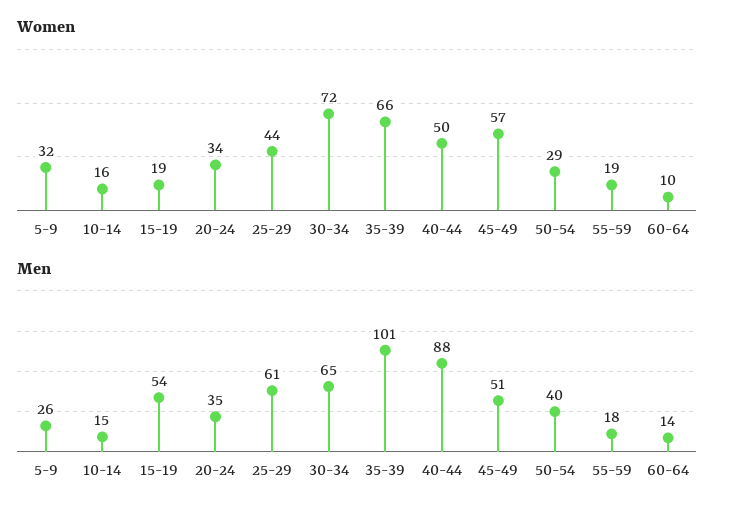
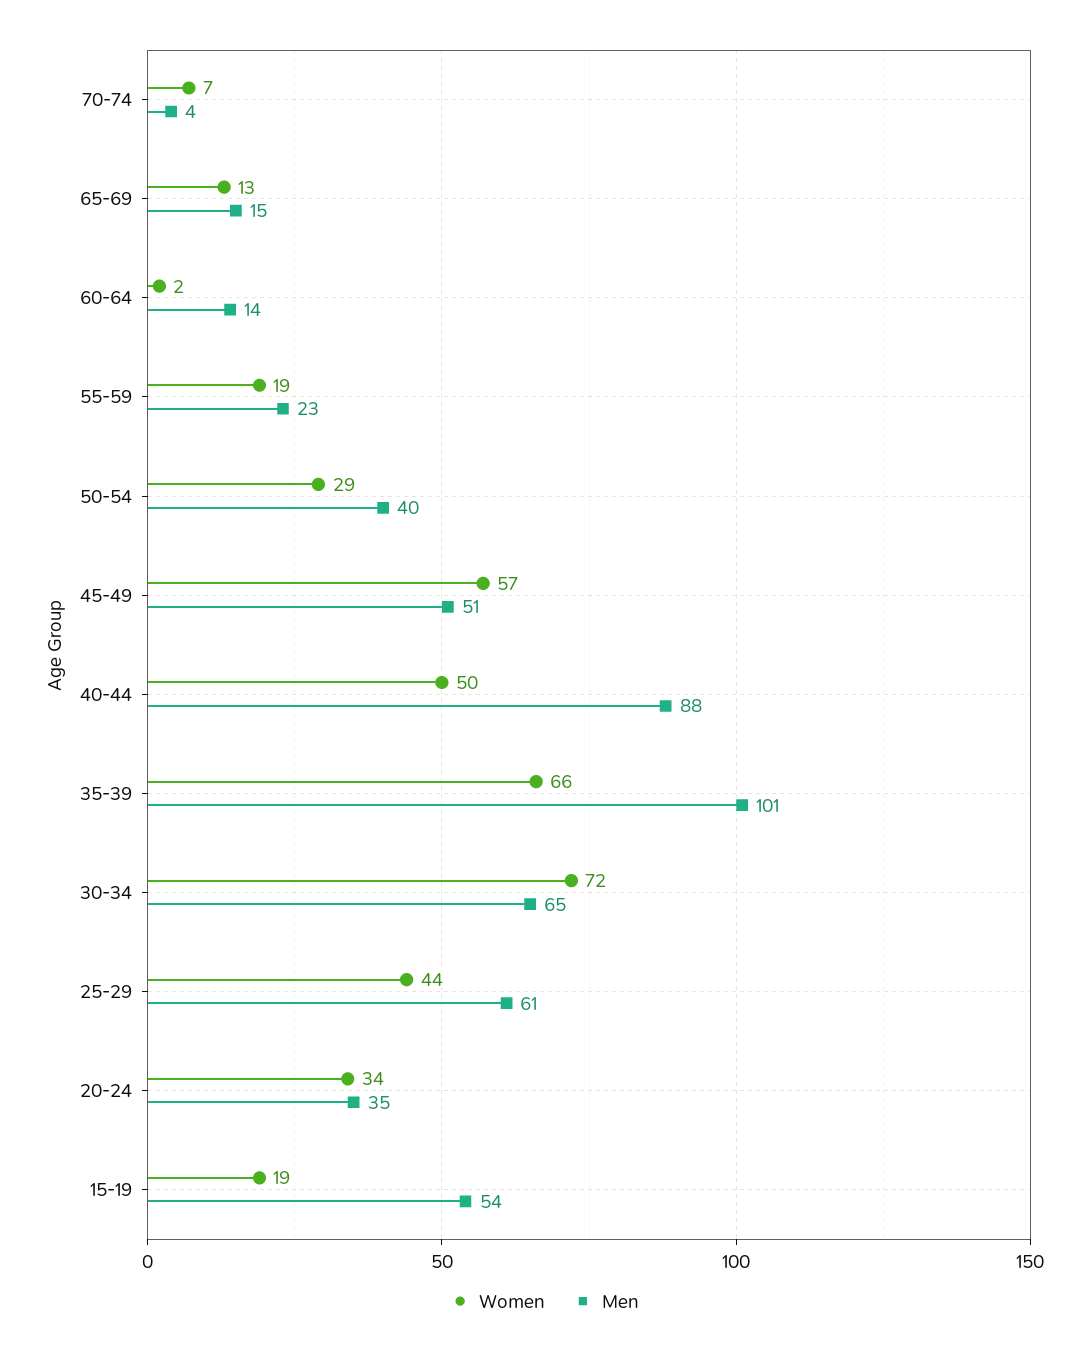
Women, 5-9: 32 -> none
Women, 10-14: 16 -> none
Women, 60-64: 10 -> 2
Men, 5-9: 26 -> none
Men, 10-14: 15 -> none
Men, 55-59: 18 -> 23
Women, 70-74: none -> 7
Men, 70-74: none -> 4
Women, 65-69: none -> 13
Men, 65-69: none -> 15

